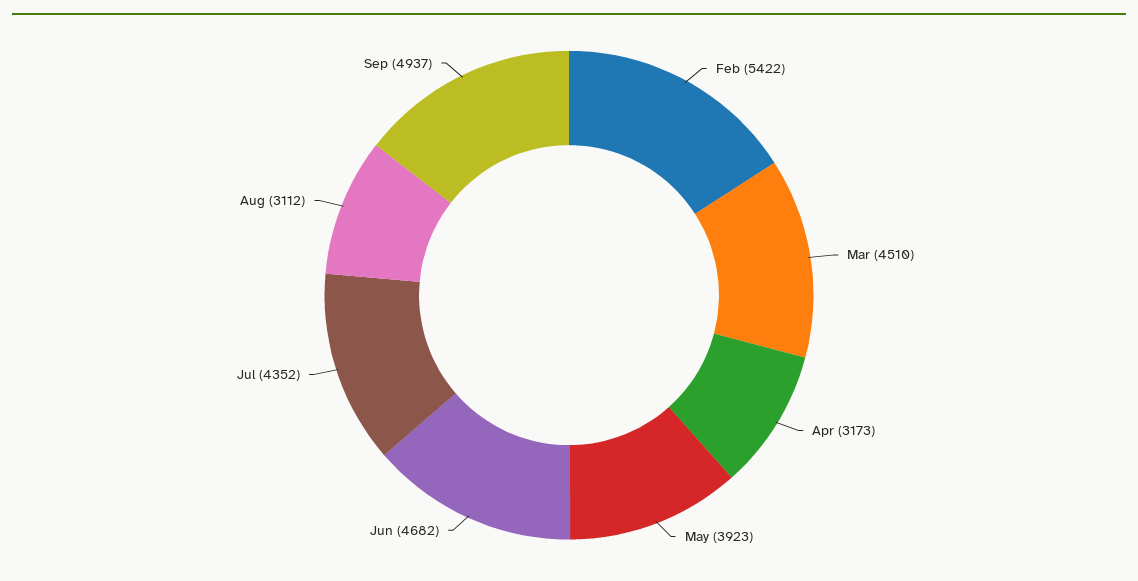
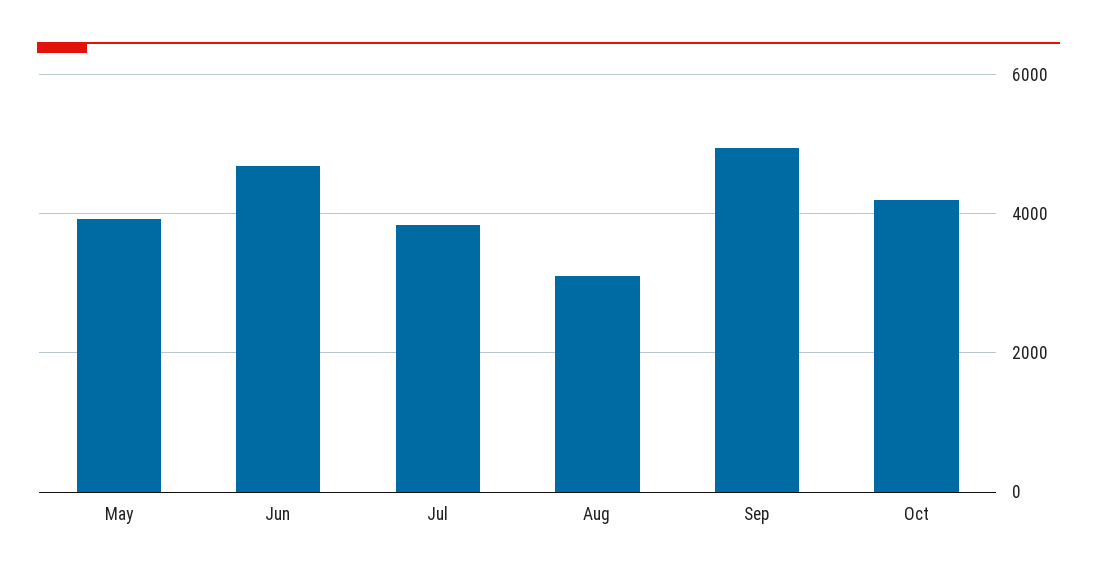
Feb: 5422 -> none
Mar: 4510 -> none
Apr: 3173 -> none
Jul: 4352 -> 3800
Oct: none -> 4200

